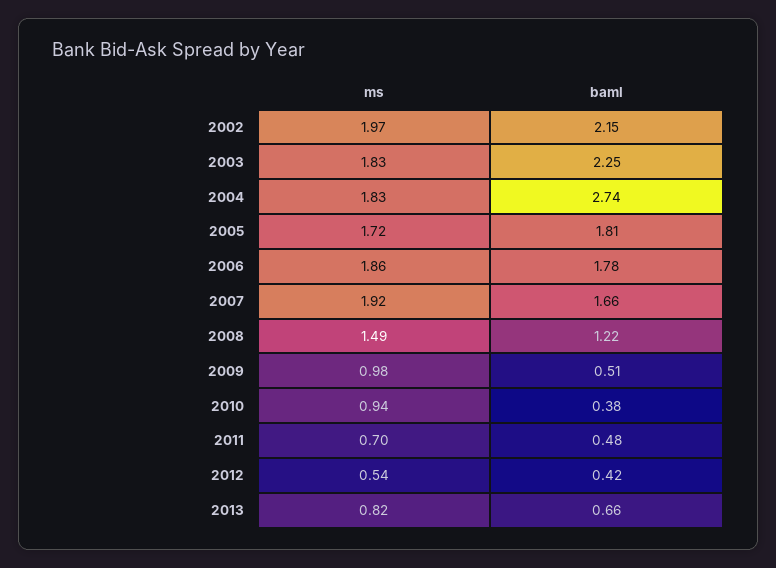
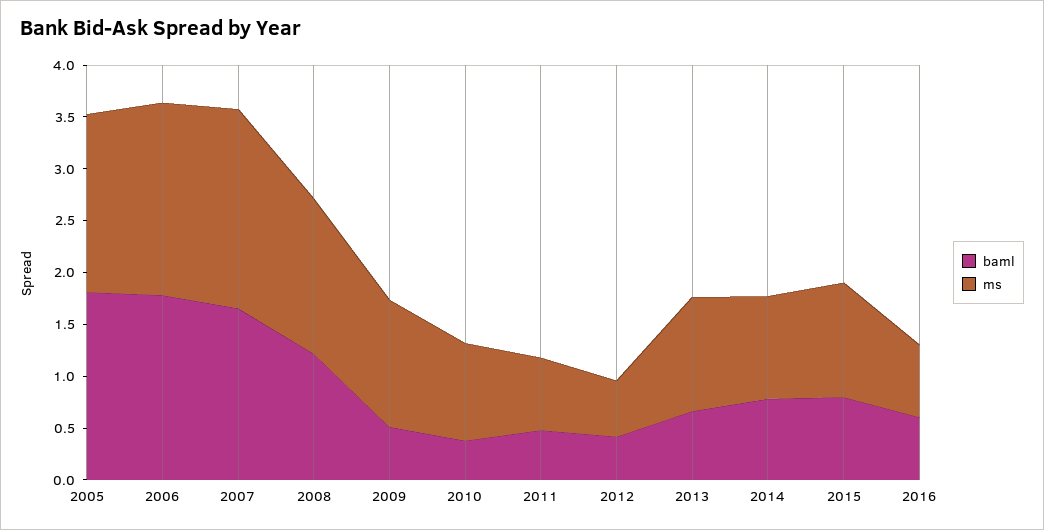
ms, 2002: 1.97 -> none
baml, 2002: 2.15 -> none
ms, 2003: 1.83 -> none
baml, 2003: 2.25 -> none
ms, 2004: 1.83 -> none
baml, 2004: 2.74 -> none
ms, 2009: 0.98 -> 1.2
ms, 2013: 0.82 -> 1.1
baml, 2014: none -> 0.8
ms, 2014: none -> 1
baml, 2015: none -> 0.8
ms, 2015: none -> 1.1
baml, 2016: none -> 0.6
ms, 2016: none -> 0.7

